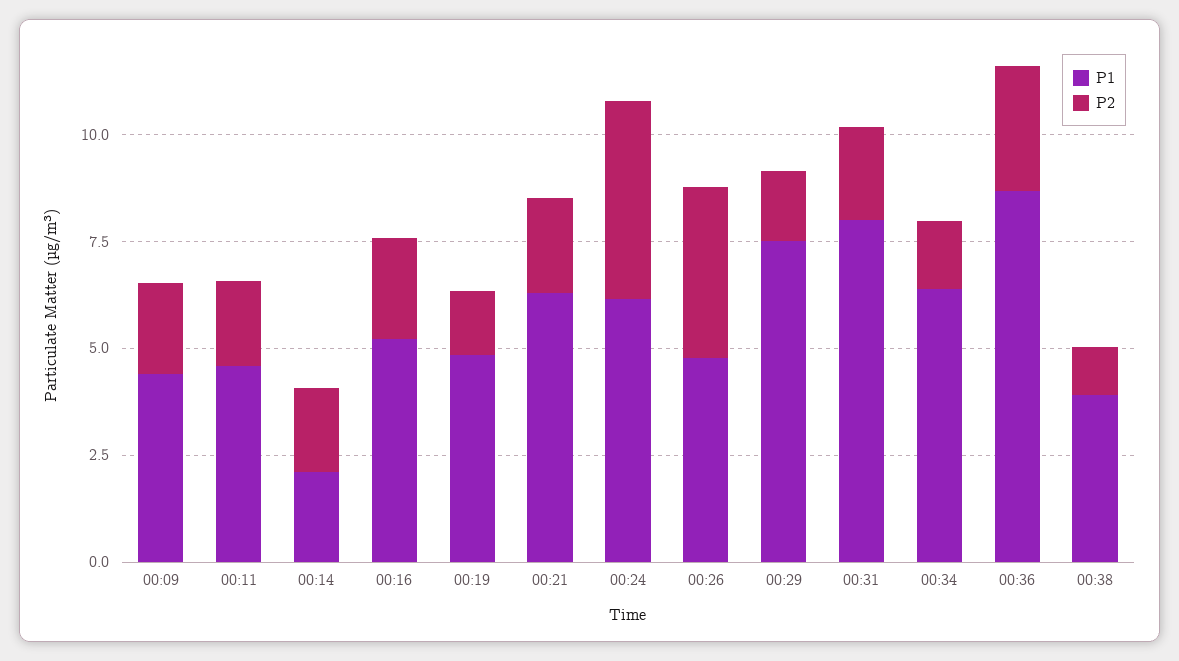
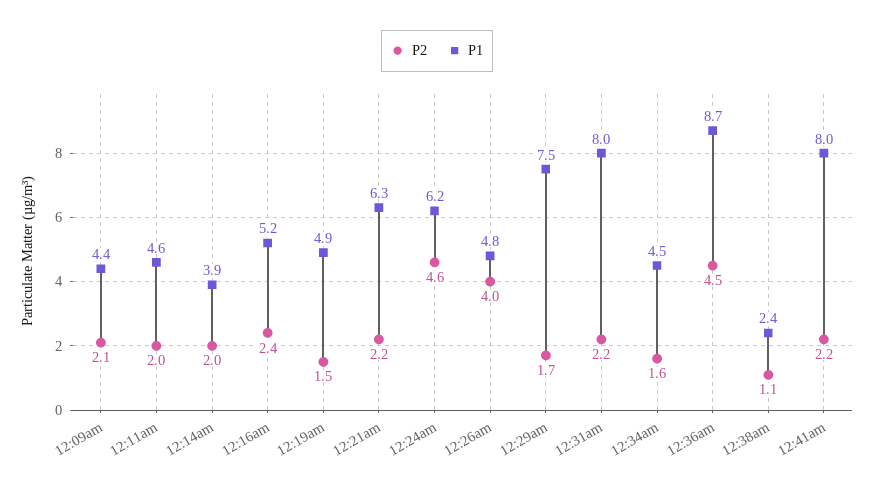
P1, 00:14: 2 -> 3.9
P1, 00:34: 6.5 -> 4.5
P2, 00:36: 3 -> 4.5
P1, 00:38: 4 -> 2.4
P2, 12:41am: none -> 2.2
P1, 12:41am: none -> 8

